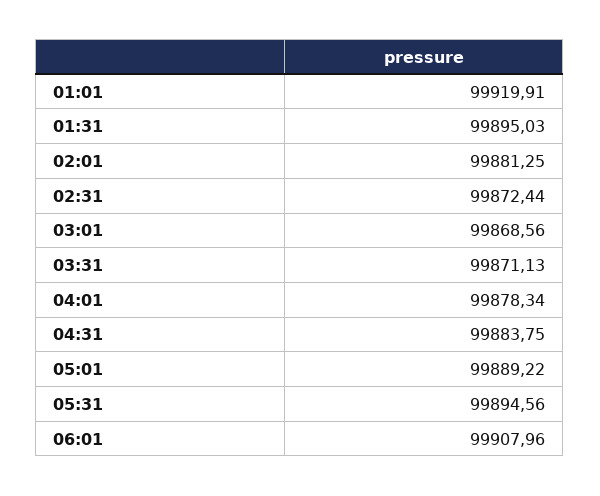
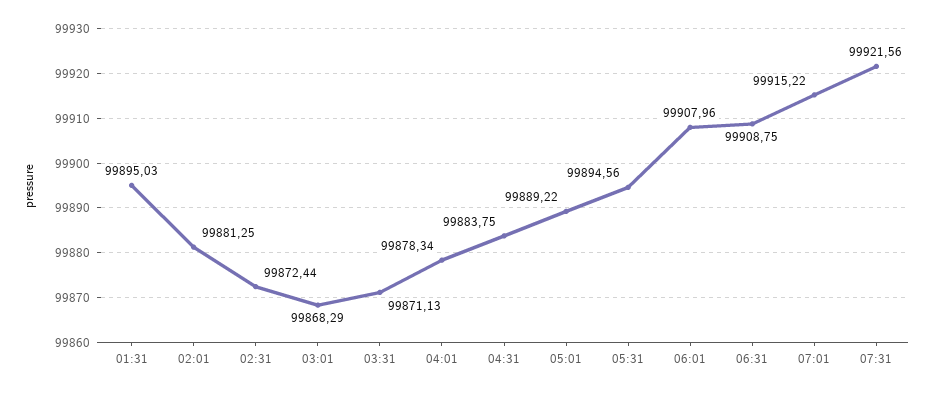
01:01: 99919.91 -> none
03:01: 99868.56 -> 99868.29
06:31: none -> 99908.75
07:01: none -> 99915.22
07:31: none -> 99921.56

